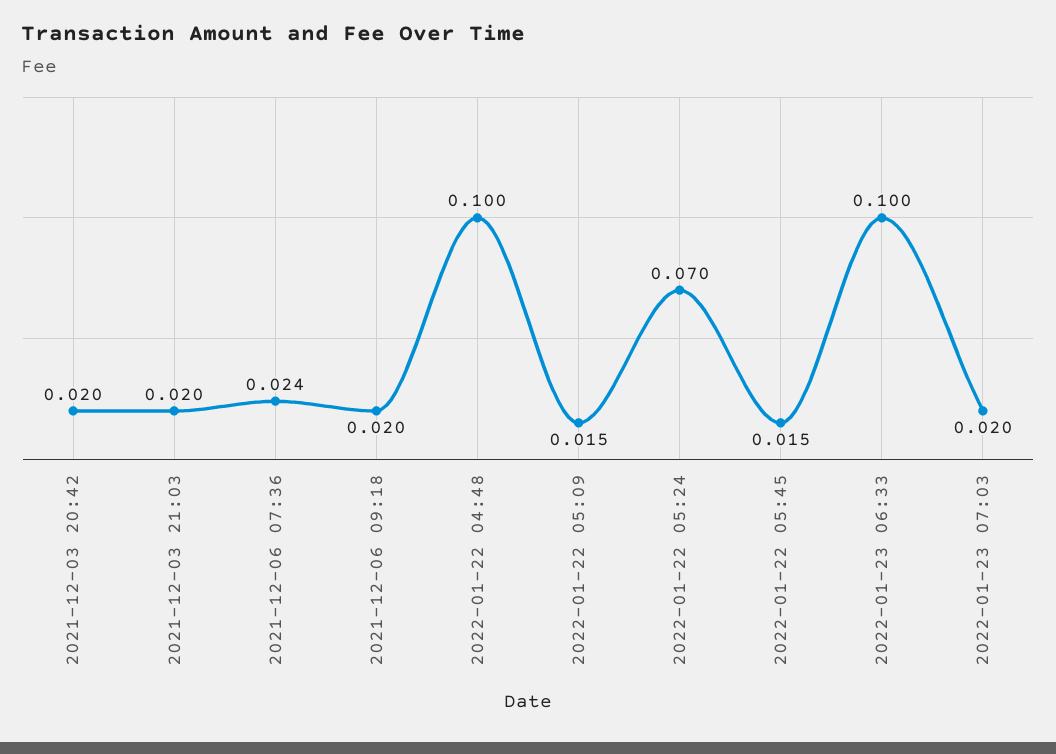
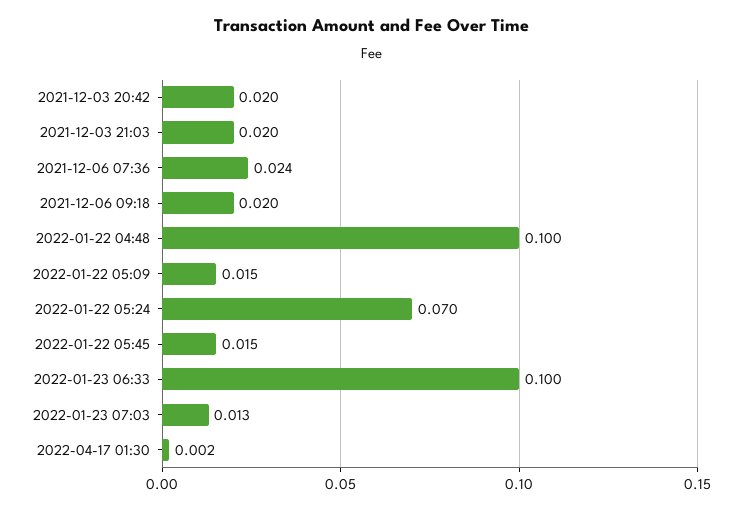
2022-01-23 07:03: 0.02 -> 0.013
2022-04-17 01:30: none -> 0.002

